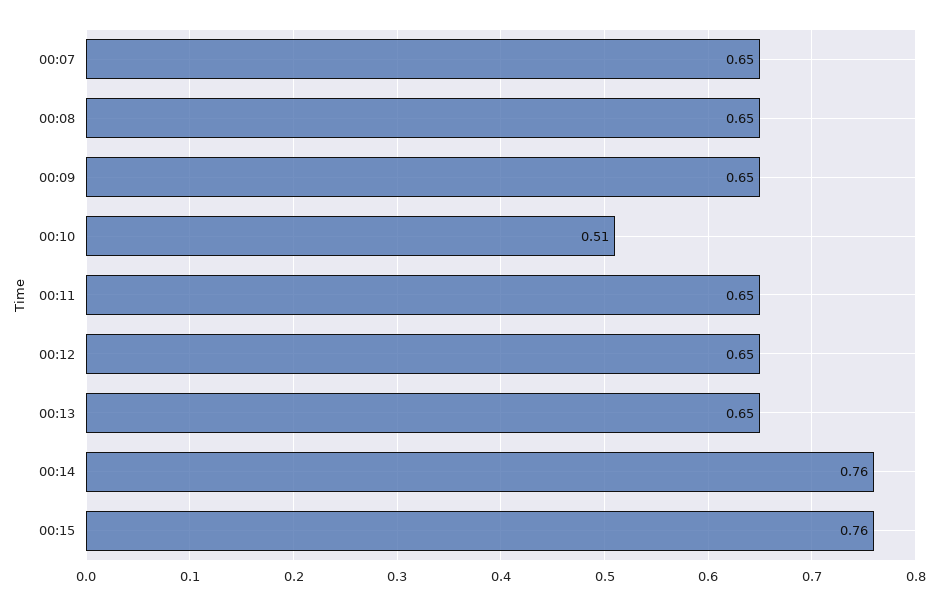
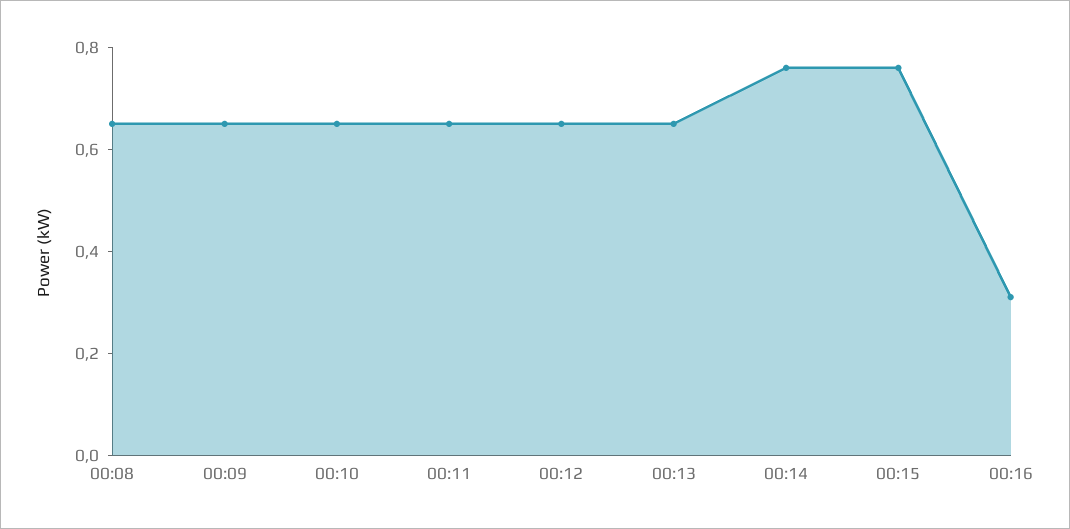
00:07: 0.65 -> none
00:10: 0.51 -> 0.65
00:16: none -> 0.3

